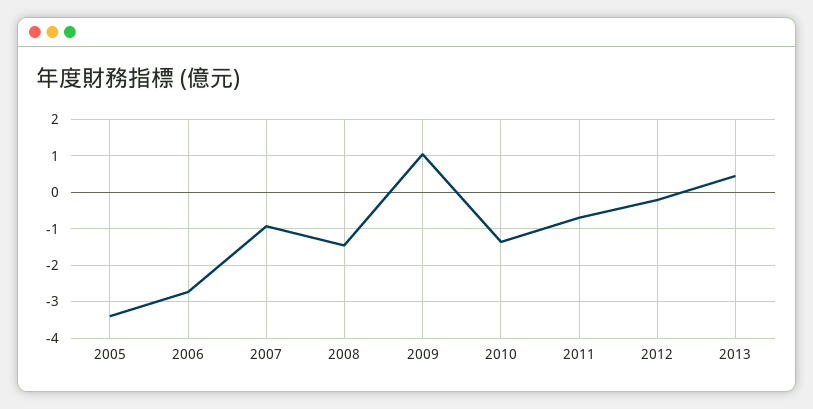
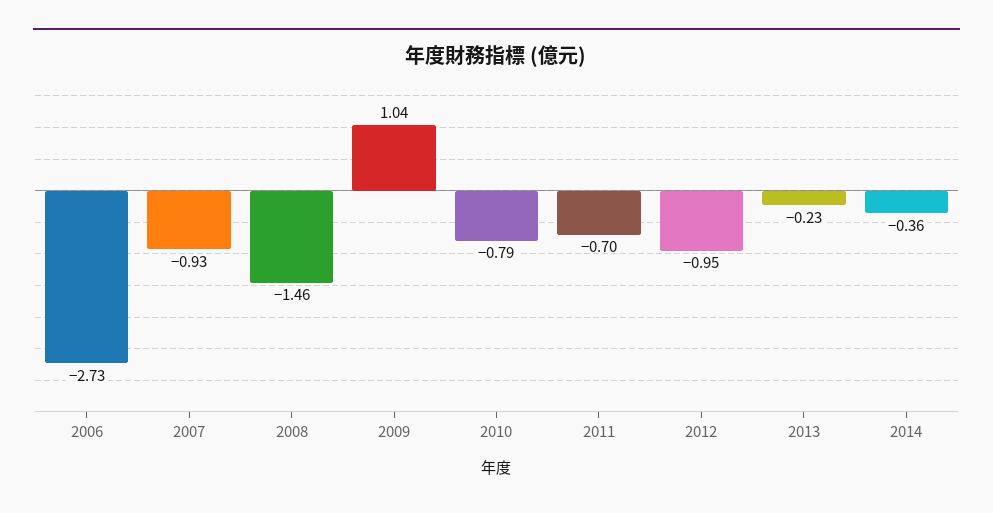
2005: -3.4 -> none
2010: -1.4 -> -0.79
2012: -0.2 -> -0.95
2013: 0.4 -> -0.23
2014: none -> -0.36

